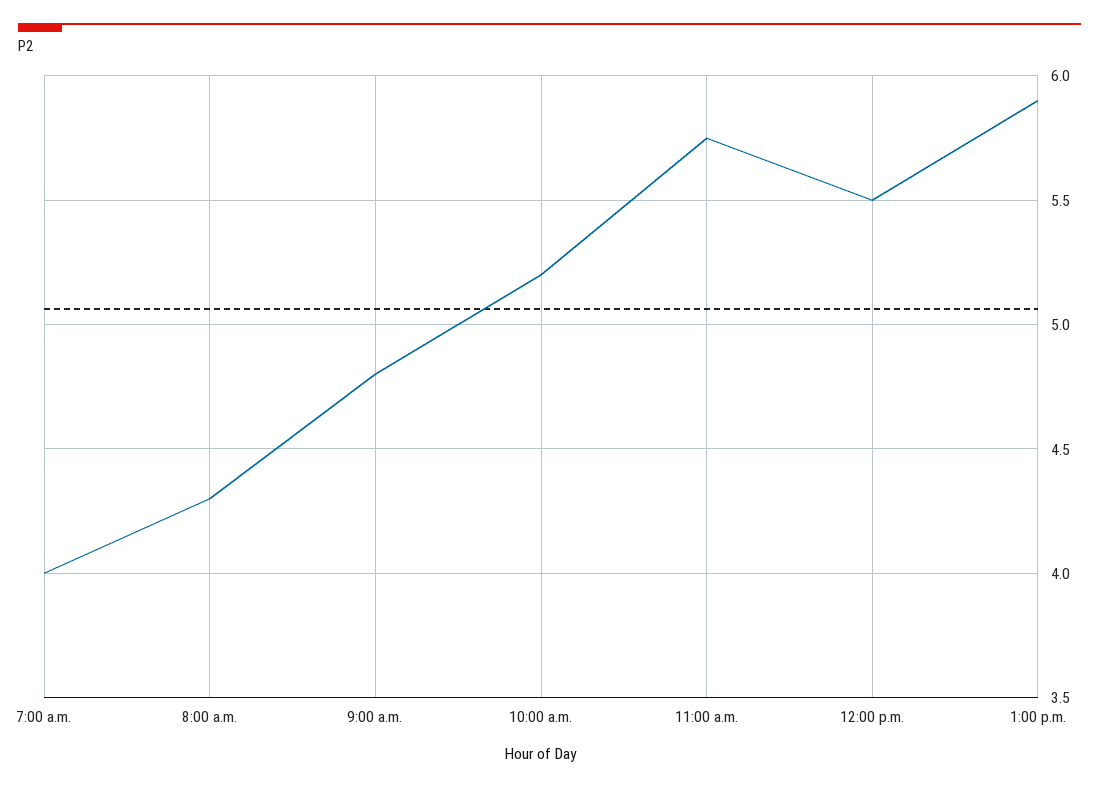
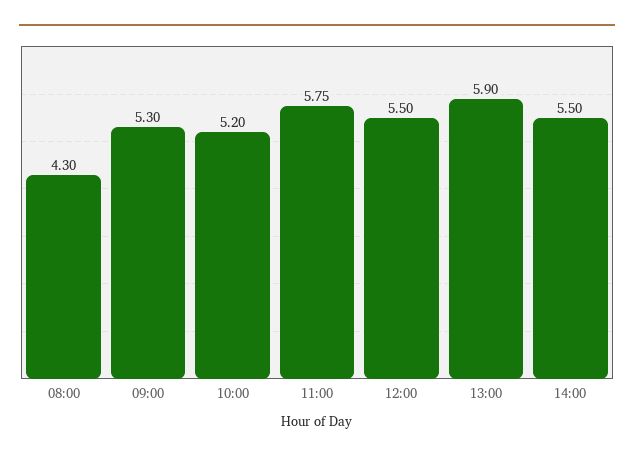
7:00 a.m.: 4 -> none
9:00 a.m.: 4.8 -> 5.3
14:00: none -> 5.5

